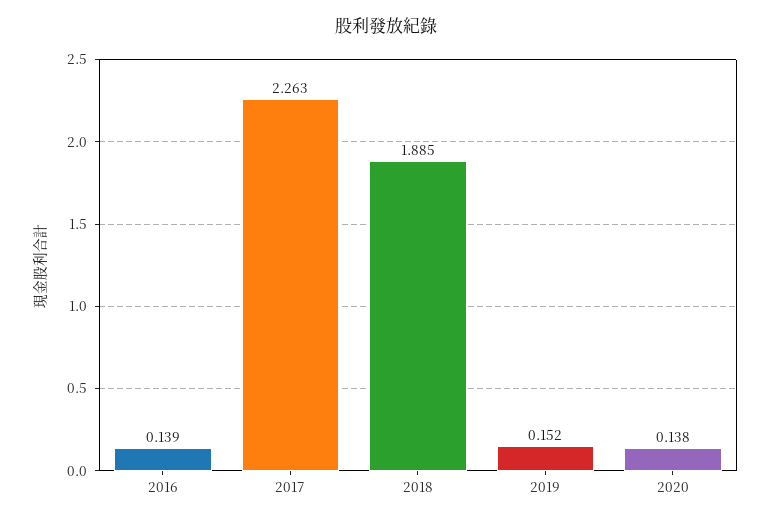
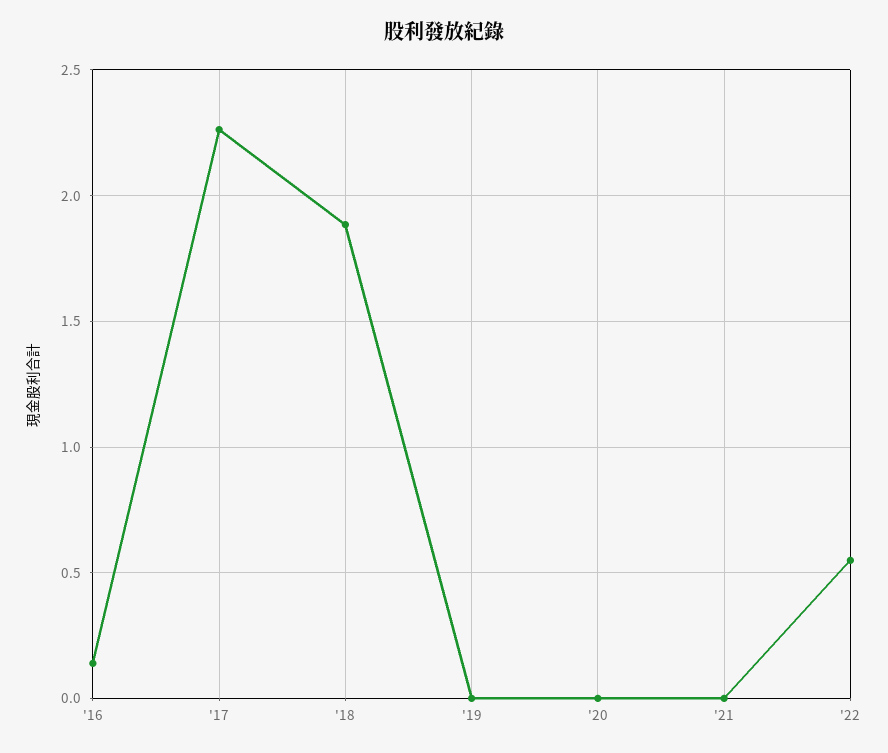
2019: 0.152 -> 0
2020: 0.138 -> 0
'21: none -> 0
'22: none -> 0.55

